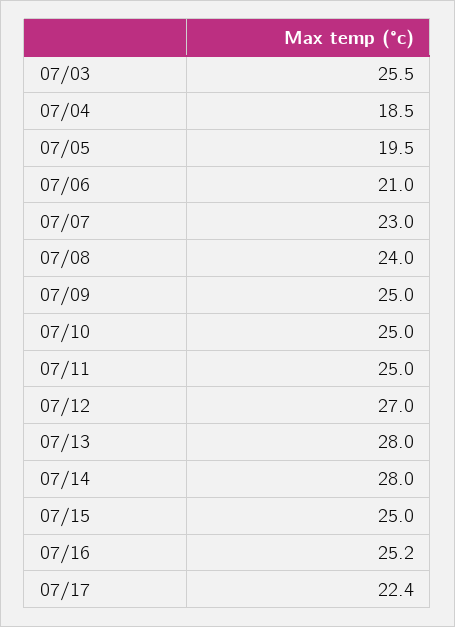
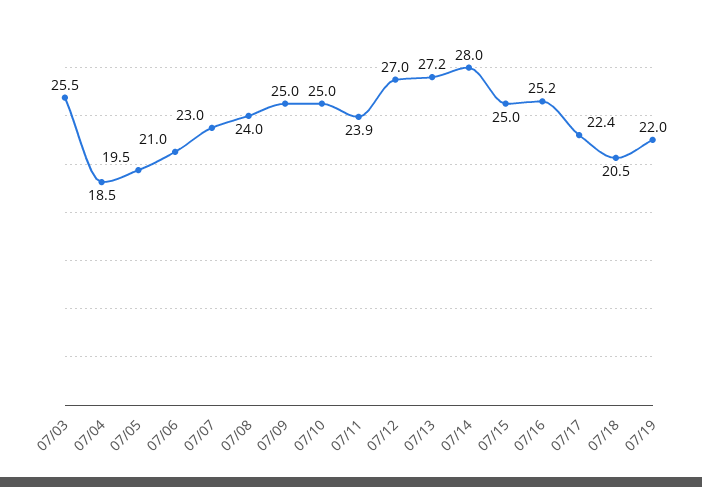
07/11: 25 -> 23.9
07/13: 28 -> 27.2
07/18: none -> 20.5
07/19: none -> 22

